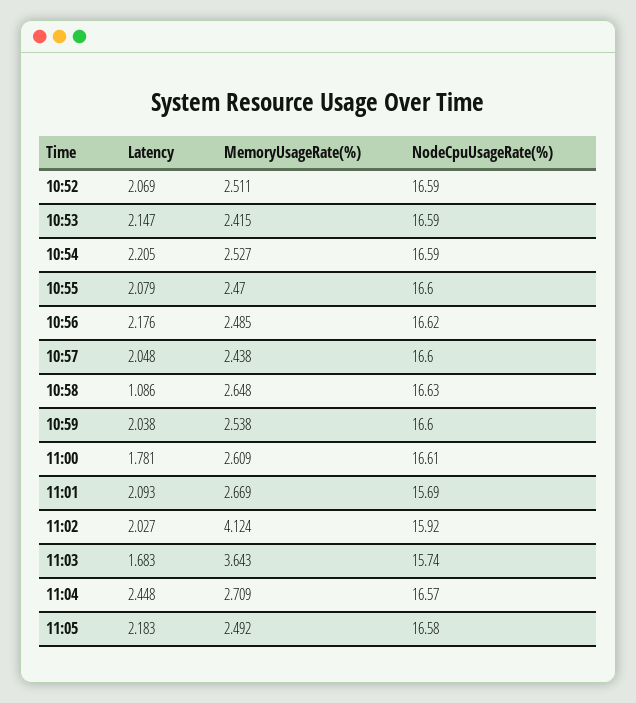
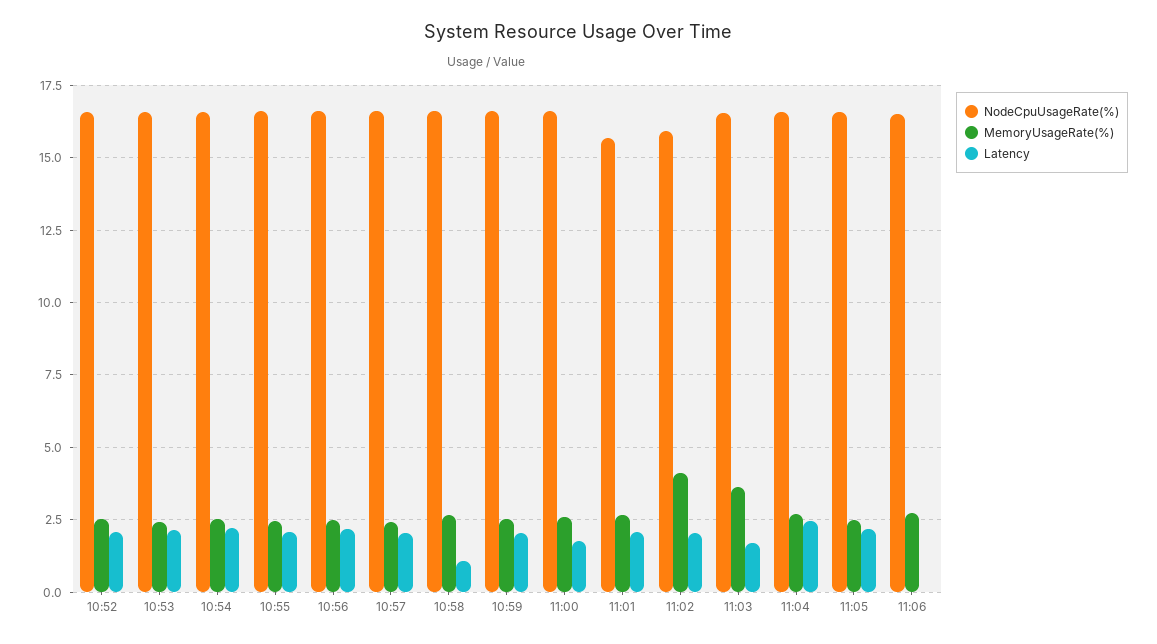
NodeCpuUsageRate(%), 11:03: 15.74 -> 16.5
NodeCpuUsageRate(%), 11:06: none -> 16.5
MemoryUsageRate(%), 11:06: none -> 2.75
Latency, 11:06: none -> 0

